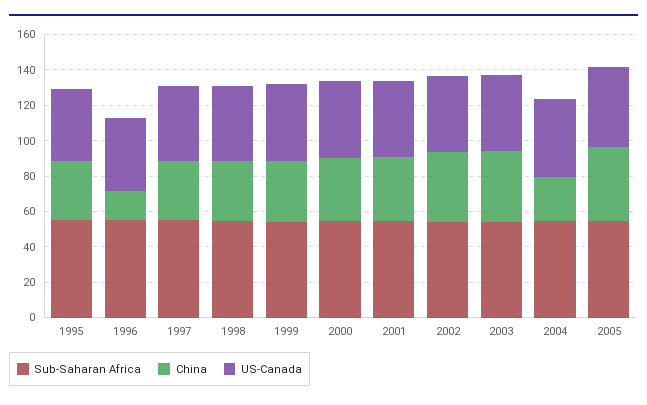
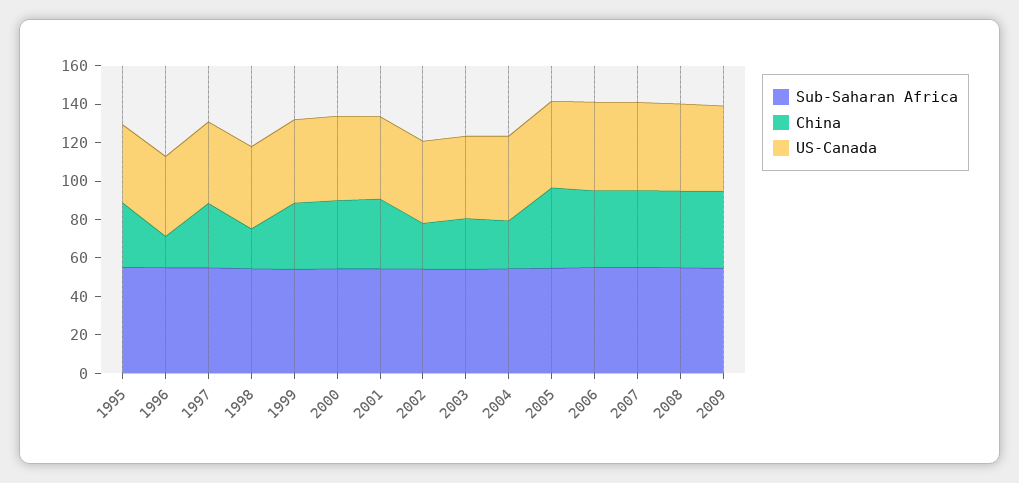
China, 1998: 35 -> 20
China, 2002: 40 -> 25
China, 2003: 40 -> 25
Sub-Saharan Africa, 2006: none -> 55
China, 2006: none -> 40
US-Canada, 2006: none -> 45
Sub-Saharan Africa, 2007: none -> 55
China, 2007: none -> 40
US-Canada, 2007: none -> 45
Sub-Saharan Africa, 2008: none -> 55
China, 2008: none -> 40
US-Canada, 2008: none -> 45
Sub-Saharan Africa, 2009: none -> 55
China, 2009: none -> 40
US-Canada, 2009: none -> 45

